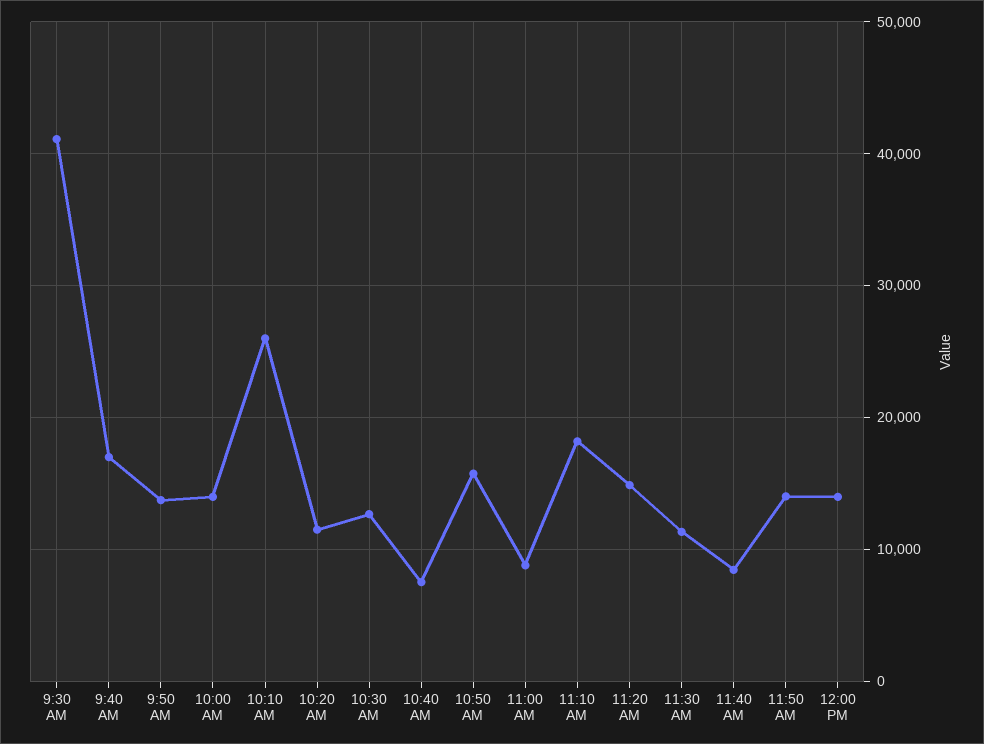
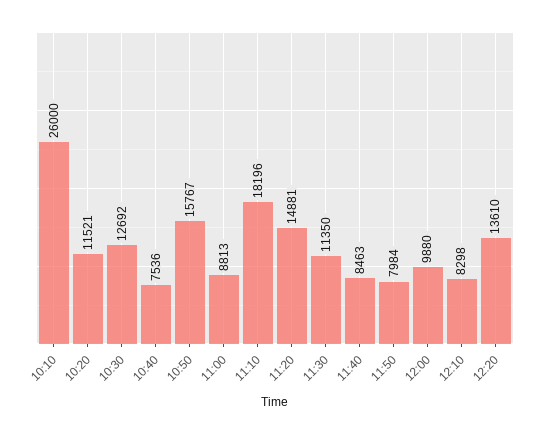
9:30 AM: 41000 -> none
9:40 AM: 17000 -> none
9:50 AM: 14000 -> none
10:00 AM: 14000 -> none
11:50 AM: 14000 -> 7984
12:00 PM: 14000 -> 9880
12:10: none -> 8298
12:20: none -> 13610

